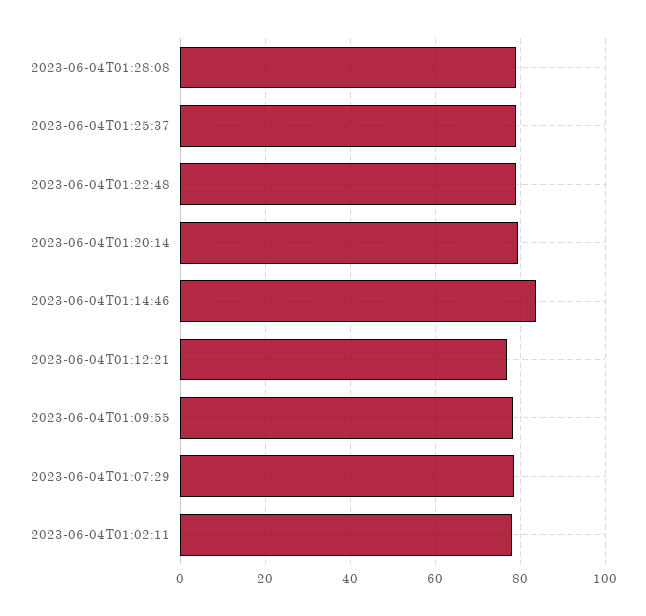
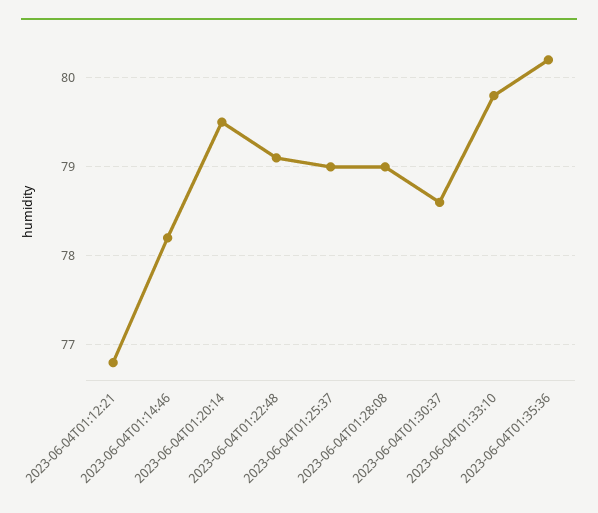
2023-06-04T01:14:46: 84 -> 78.2
2023-06-04T01:09:55: 78 -> none
2023-06-04T01:07:29: 78 -> none
2023-06-04T01:02:11: 78 -> none
2023-06-04T01:30:37: none -> 78.6
2023-06-04T01:33:10: none -> 79.8
2023-06-04T01:35:36: none -> 80.2

